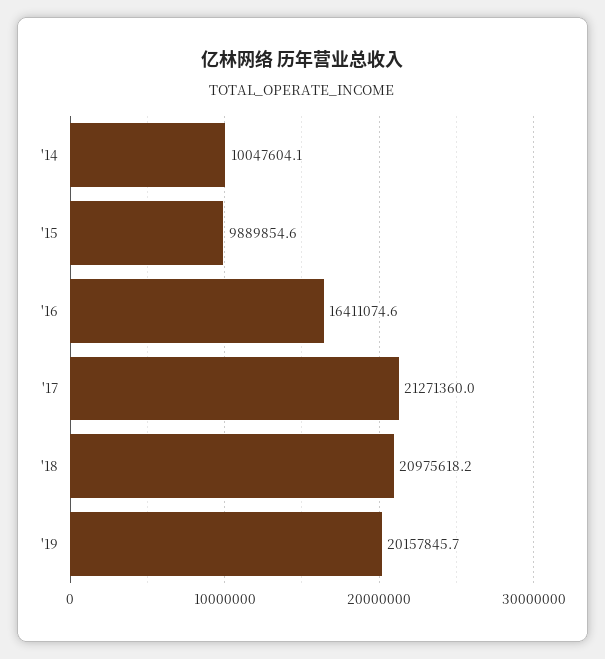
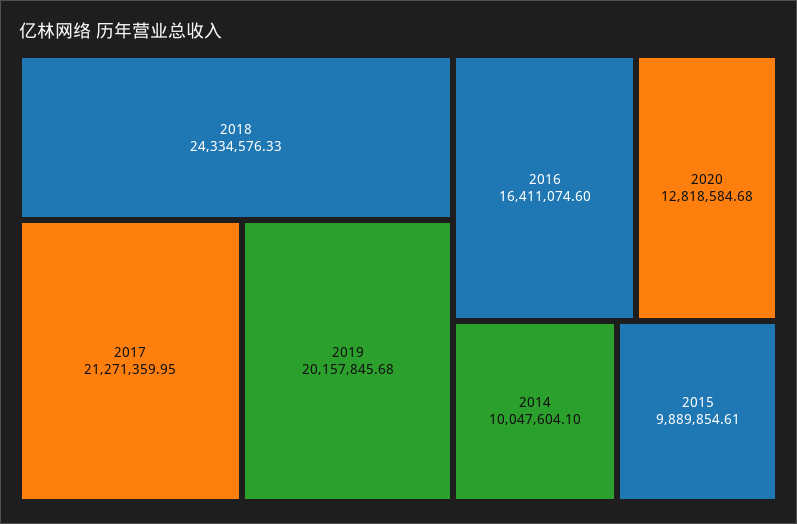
'18: 20975618.2 -> 24334576.33
2020: none -> 12818584.68

